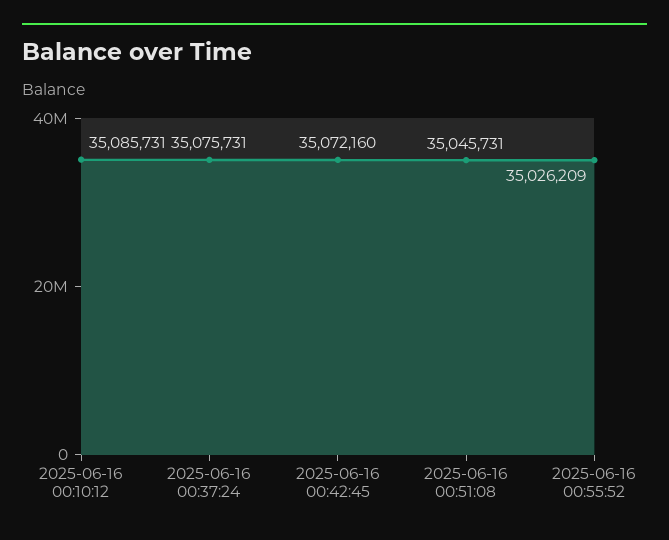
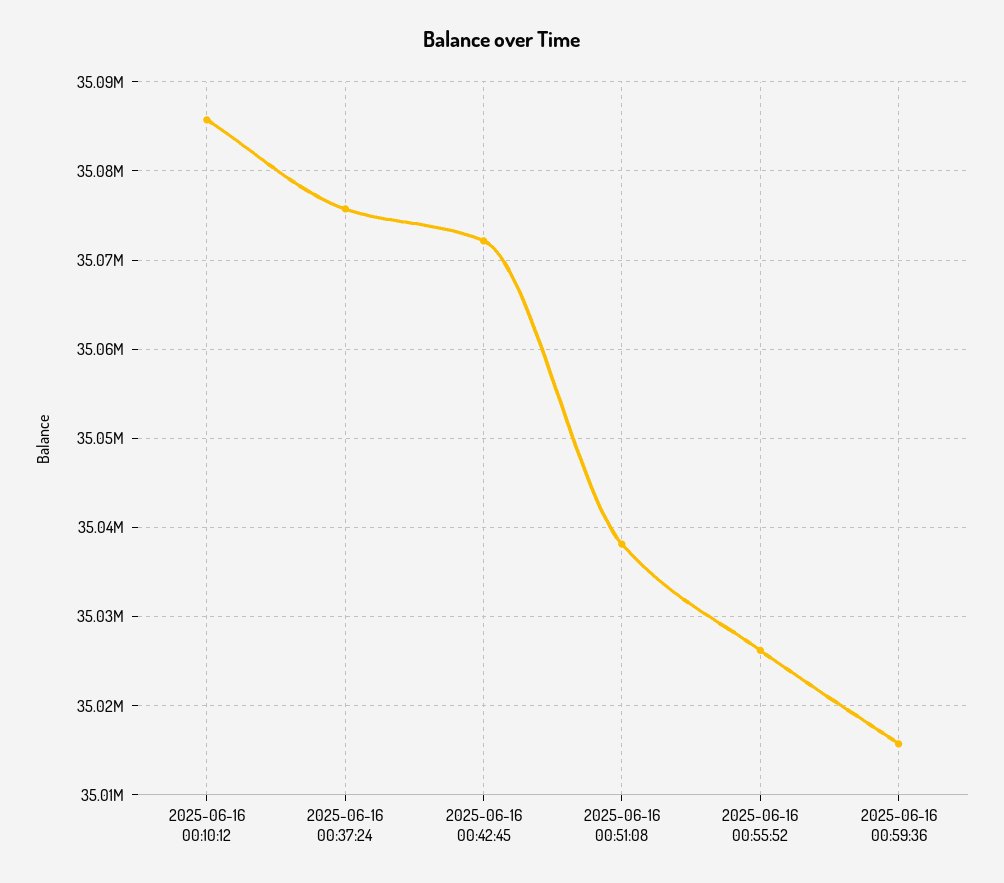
2025-06-16 00:51:08: 35045731 -> 35038000
2025-06-16 00:59:36: none -> 35016000

